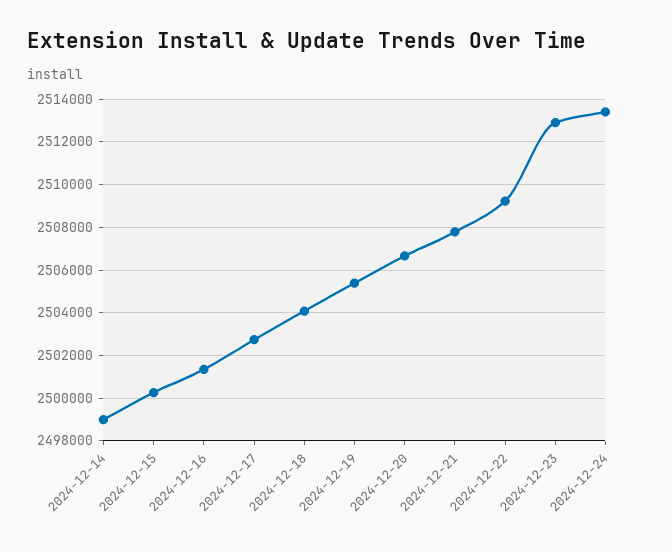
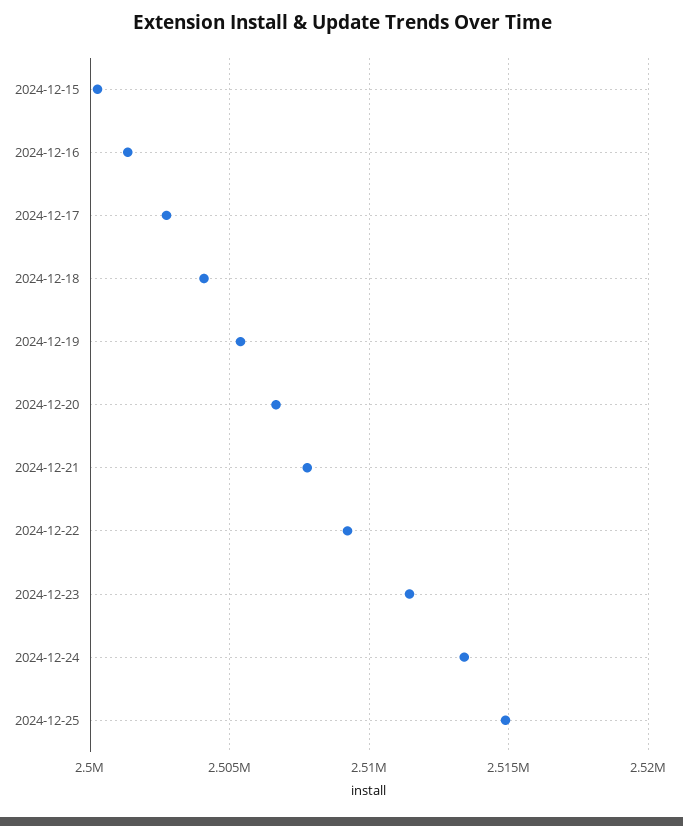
2024-12-14: 2499000 -> none
2024-12-23: 2513000 -> 2511500
2024-12-25: none -> 2515000

